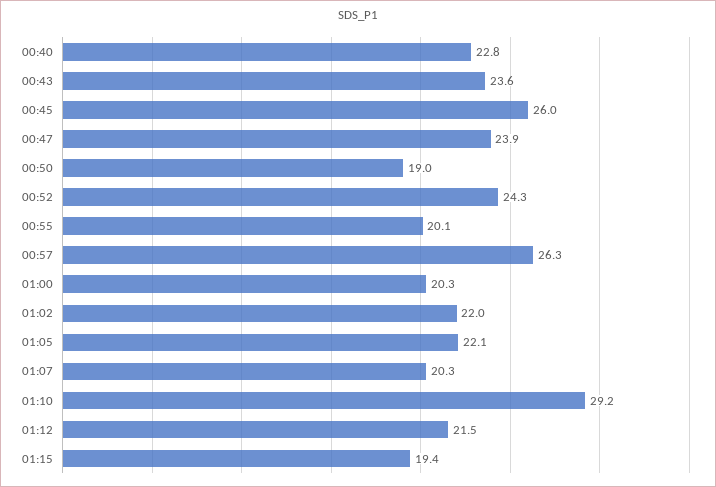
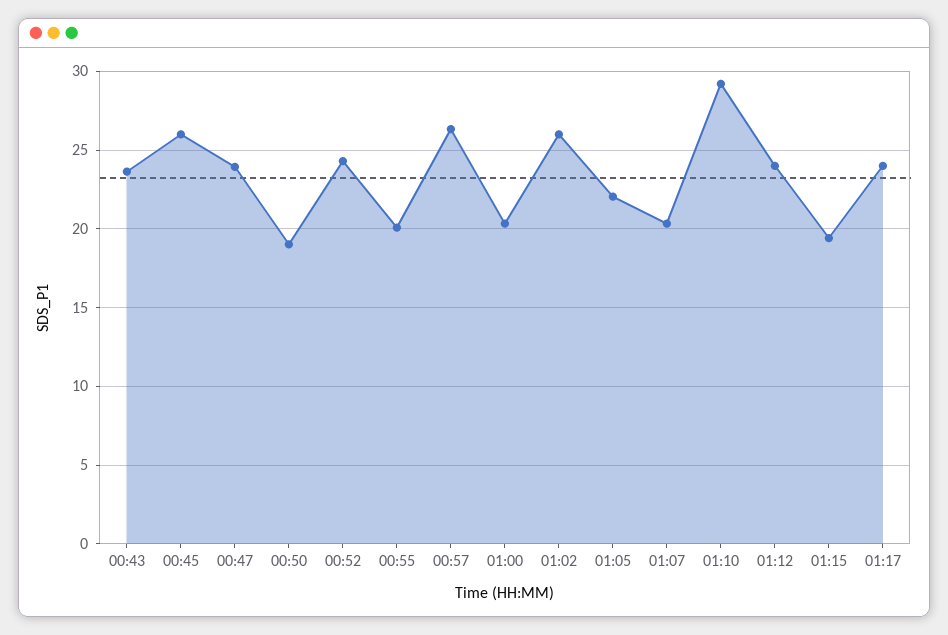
00:40: 22.8 -> none
01:02: 22 -> 26
01:12: 21.5 -> 24
01:17: none -> 24

